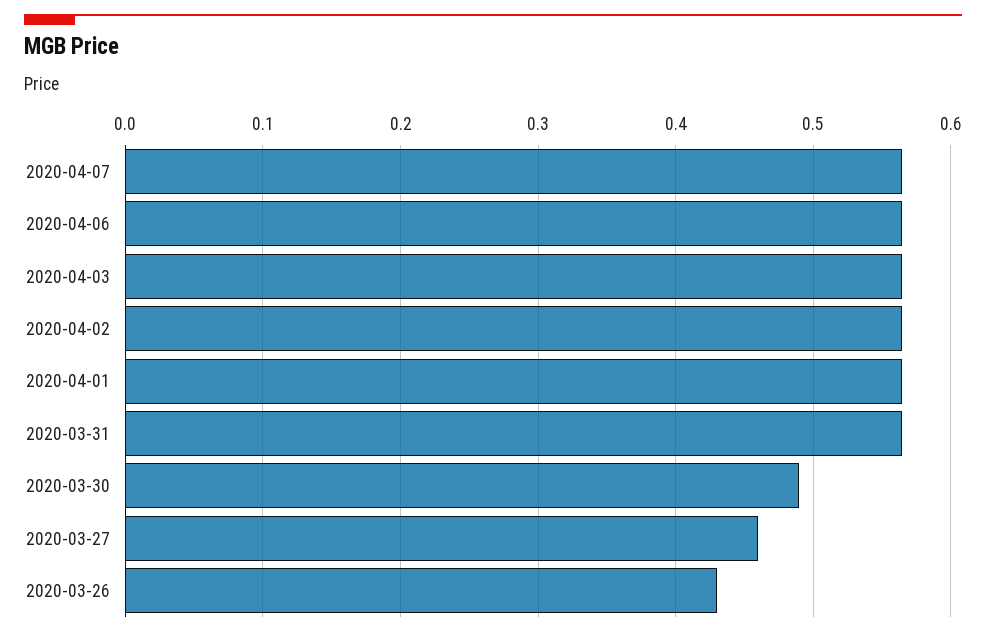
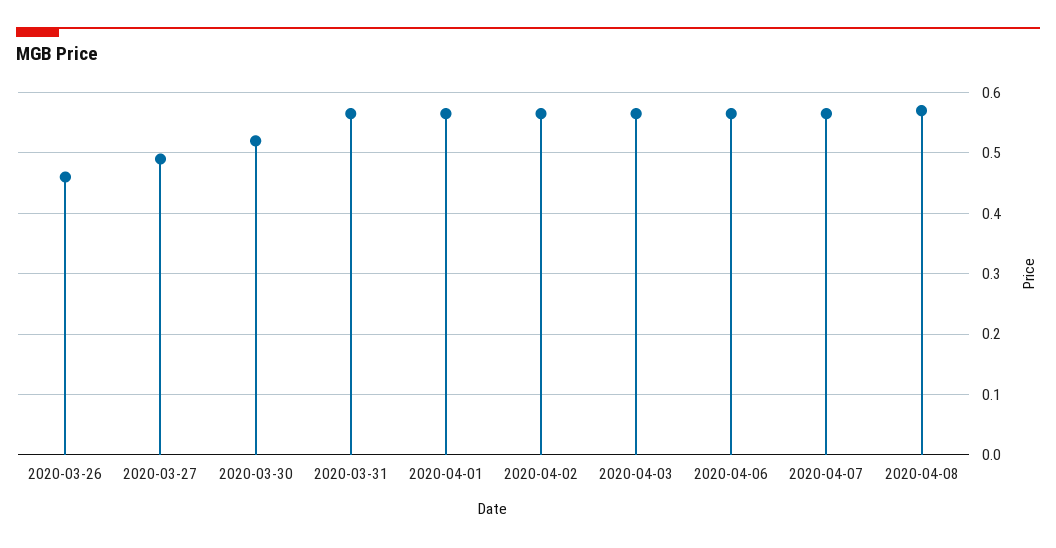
2020-03-30: 0.49 -> 0.52
2020-03-27: 0.46 -> 0.49
2020-03-26: 0.43 -> 0.46
2020-04-08: none -> 0.57

